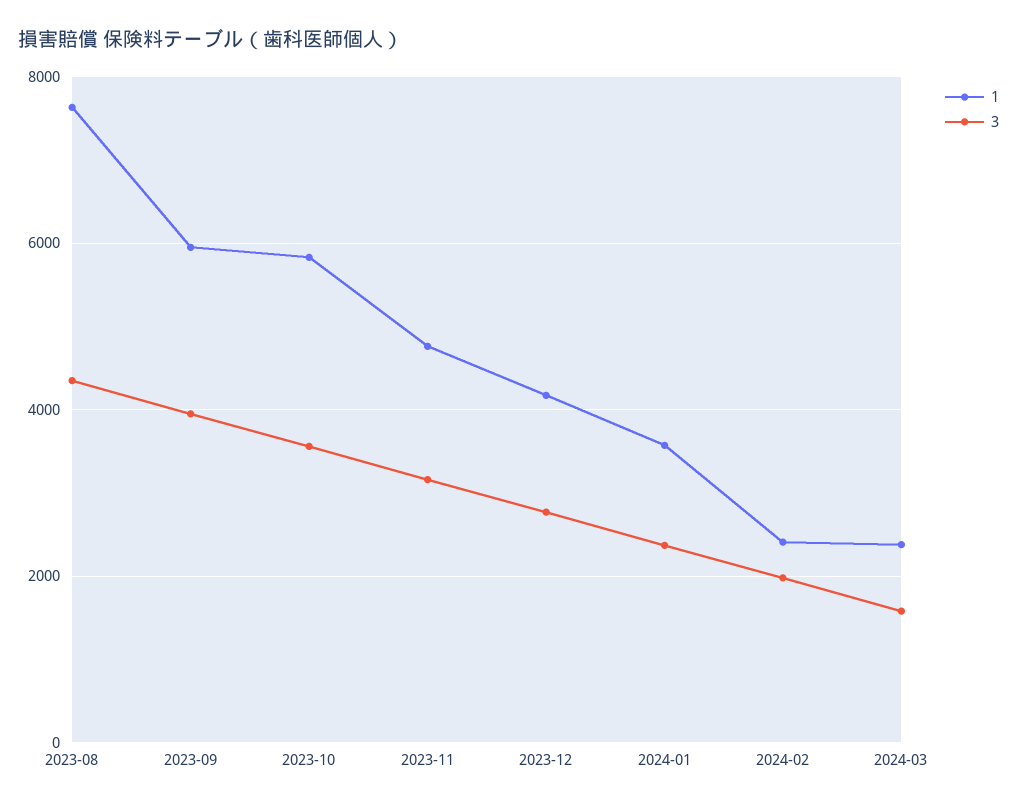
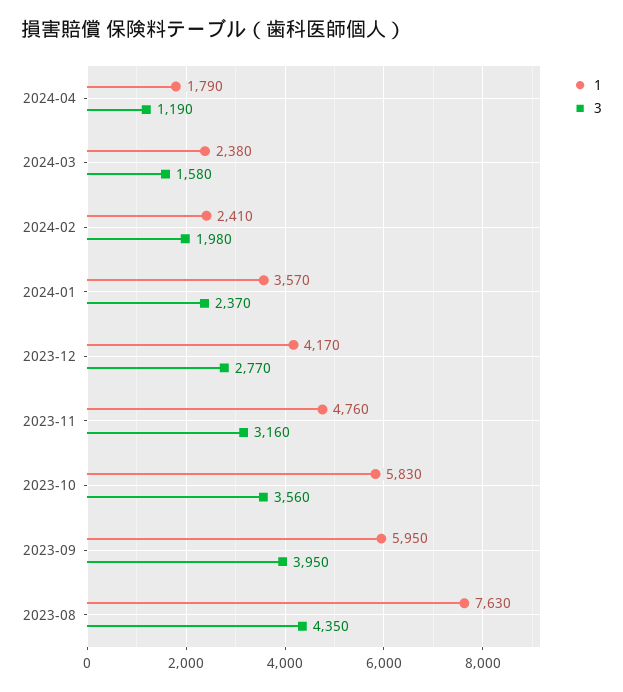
1, 2024-04: none -> 1790
3, 2024-04: none -> 1190

